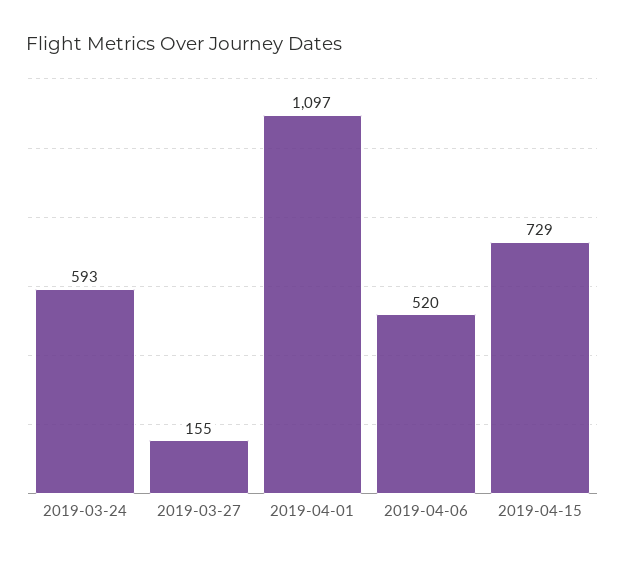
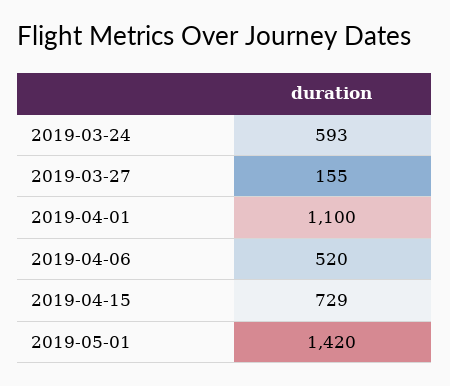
2019-04-01: 1097 -> 1100
2019-05-01: none -> 1420

